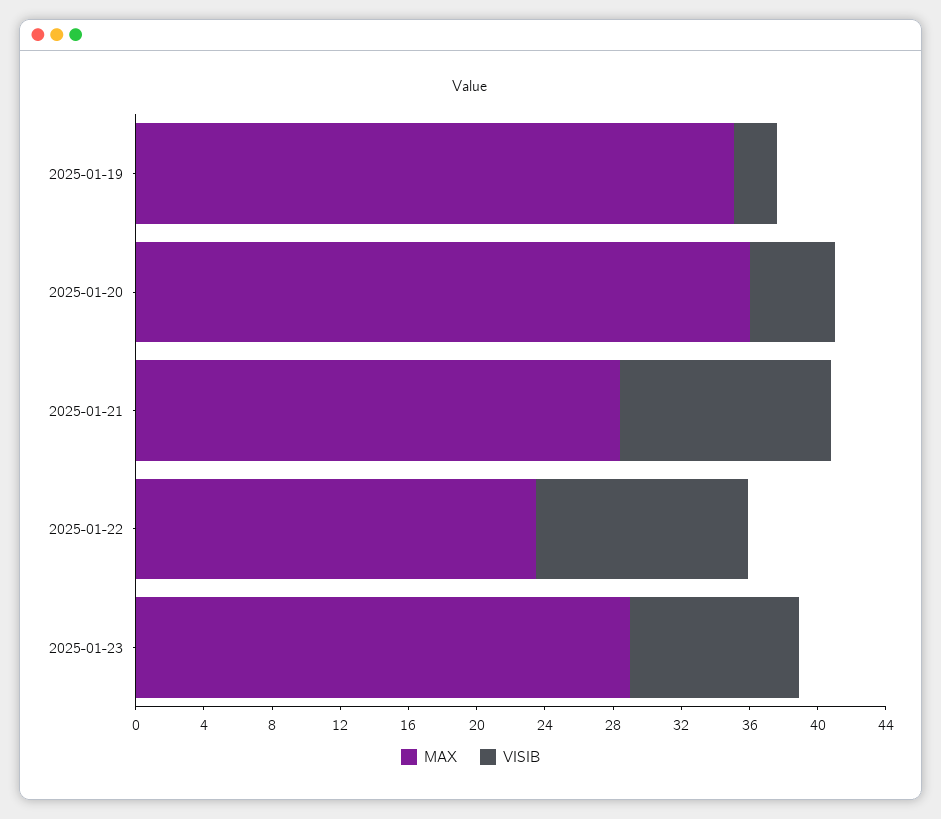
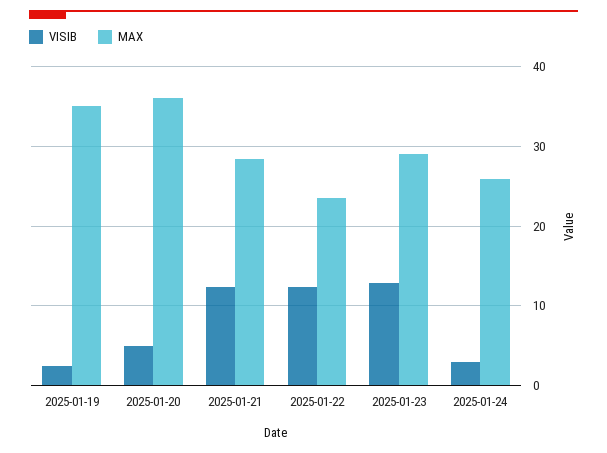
VISIB, 2025-01-23: 10 -> 13
VISIB, 2025-01-24: none -> 3
MAX, 2025-01-24: none -> 26

